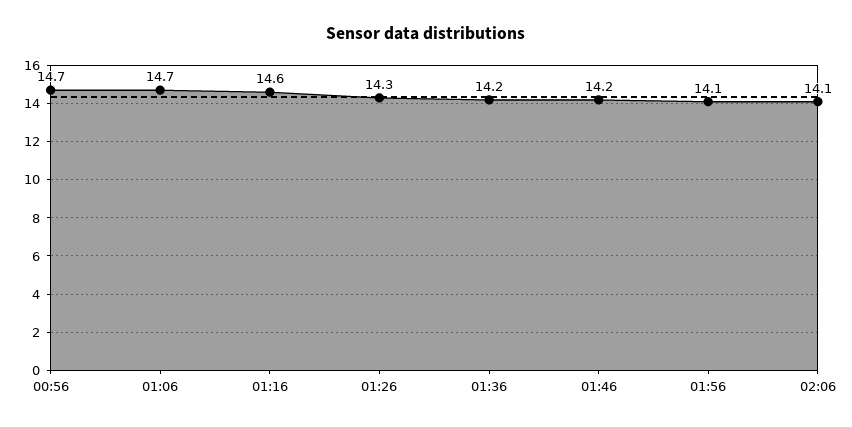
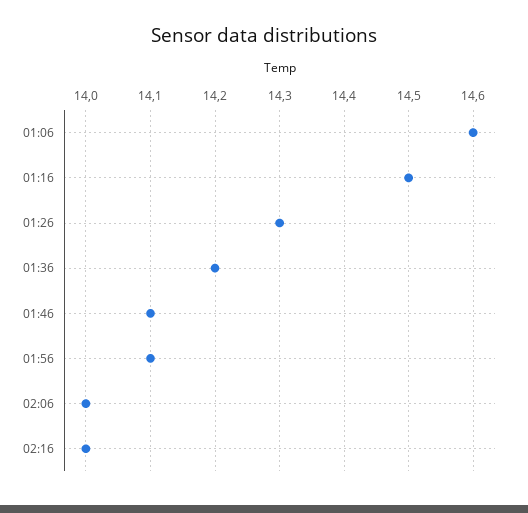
00:56: 14.7 -> none
01:06: 14.7 -> 14.6
01:16: 14.6 -> 14.5
01:46: 14.2 -> 14.1
02:06: 14.1 -> 14
02:16: none -> 14

